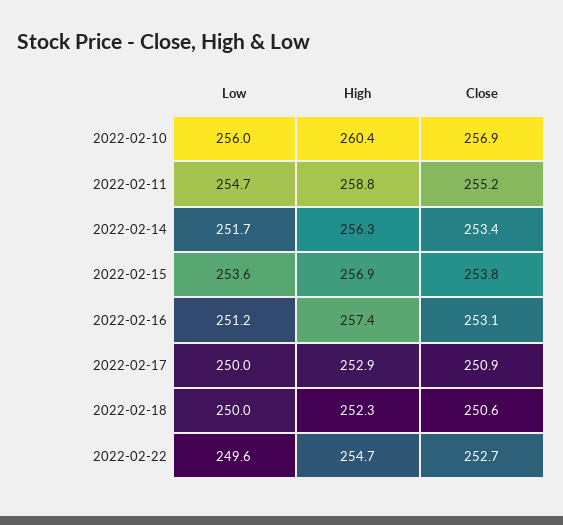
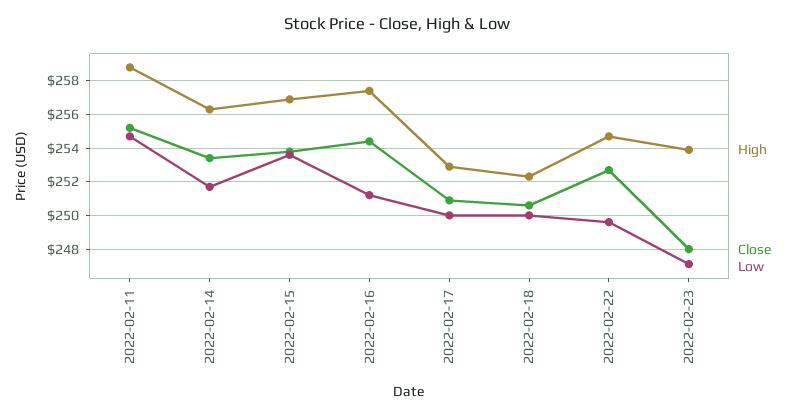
Low, 2022-02-10: 256 -> none
High, 2022-02-10: 260.4 -> none
Close, 2022-02-10: 256.9 -> none
Close, 2022-02-16: 253.1 -> 254.5
High, 2022-02-23: none -> 254
Close, 2022-02-23: none -> 248
Low, 2022-02-23: none -> 247

